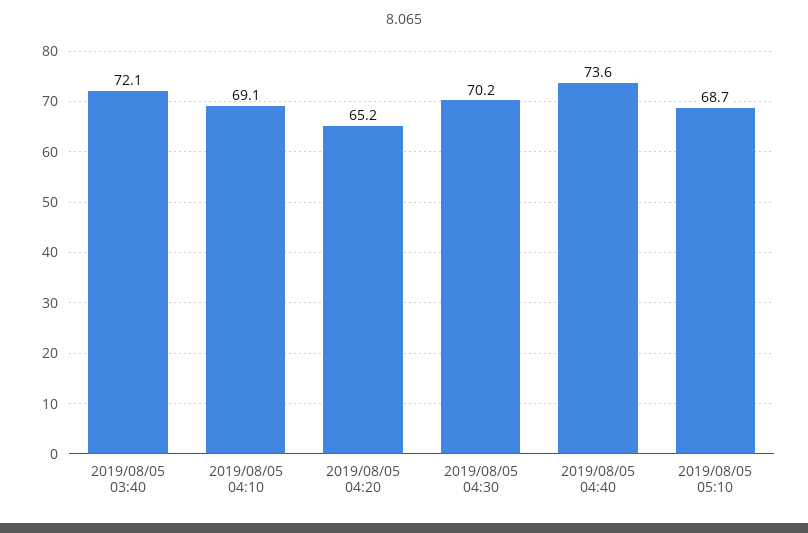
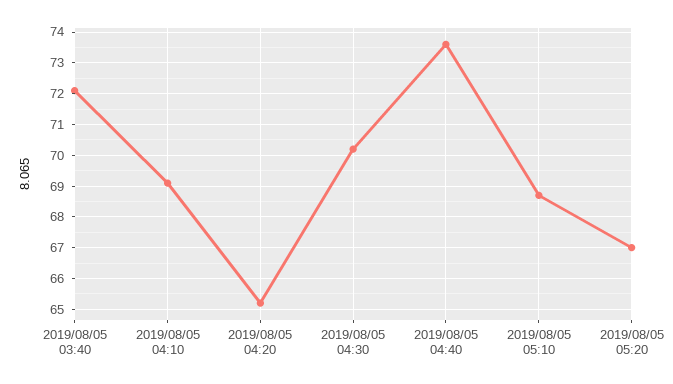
2019/08/05 05:20: none -> 67

